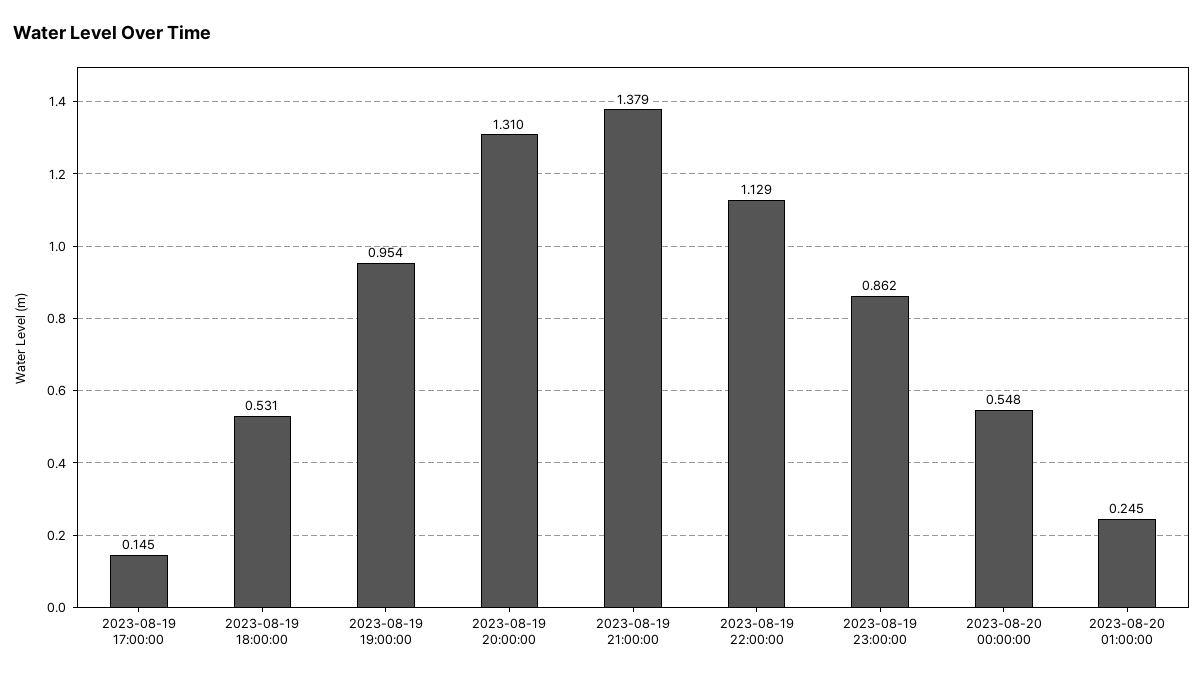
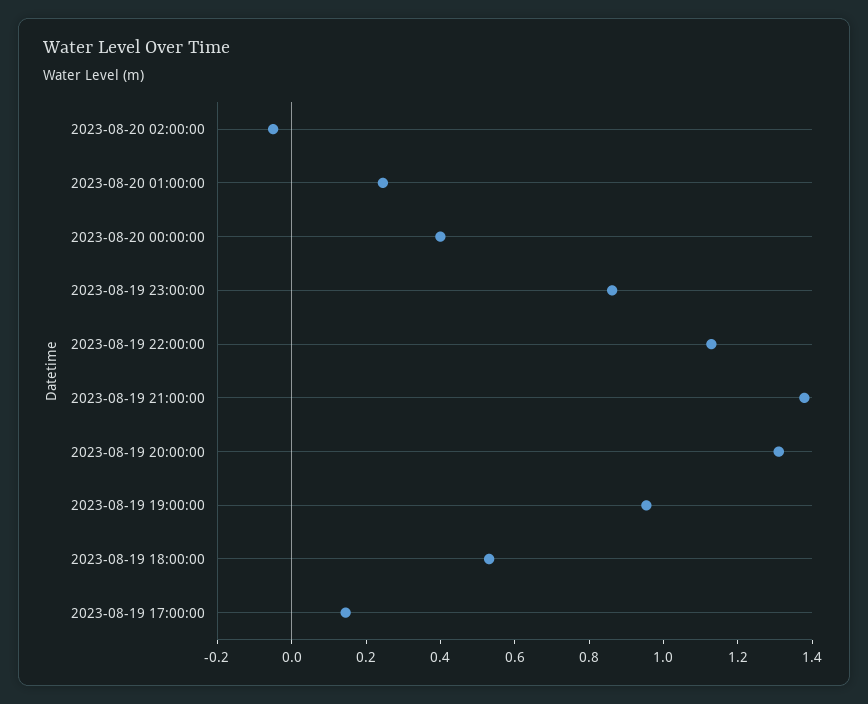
2023-08-20 00:00:00: 0.548 -> 0.4
2023-08-20 02:00:00: none -> -0.05

